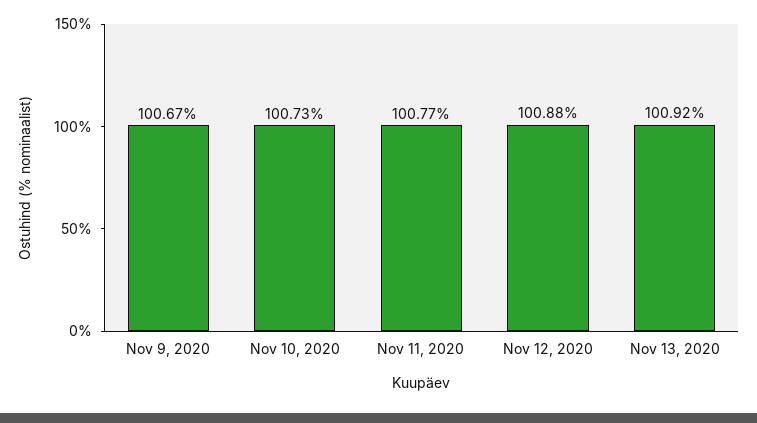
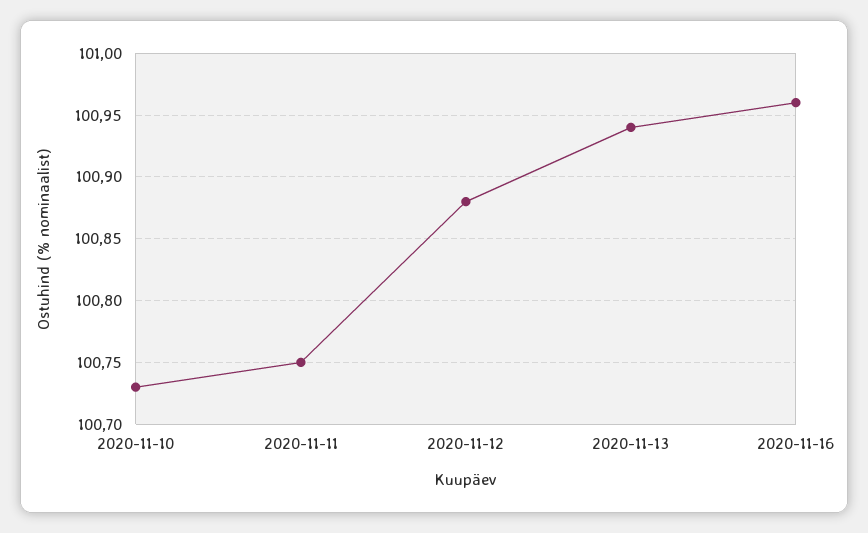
Nov 9, 2020: 100.67 -> none
Nov 11, 2020: 100.77 -> 100.75
Nov 13, 2020: 100.92 -> 100.94
2020-11-16: none -> 100.96

